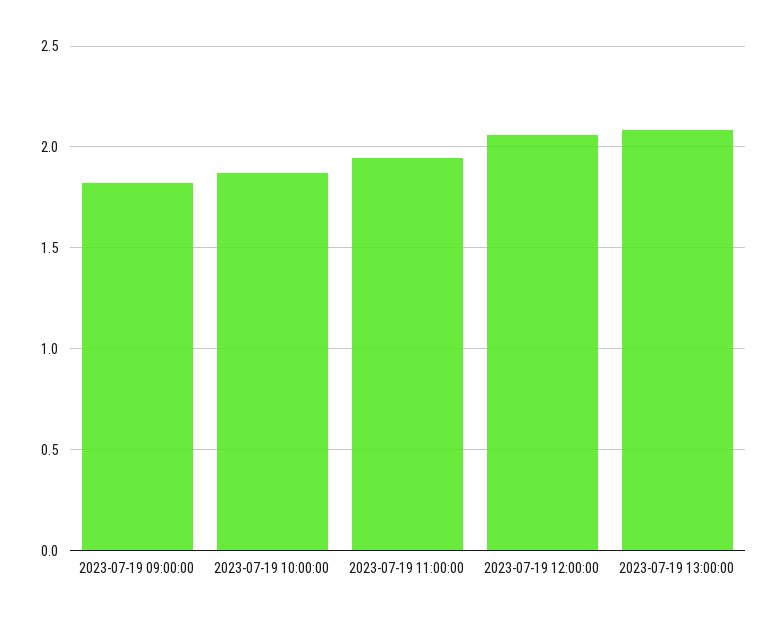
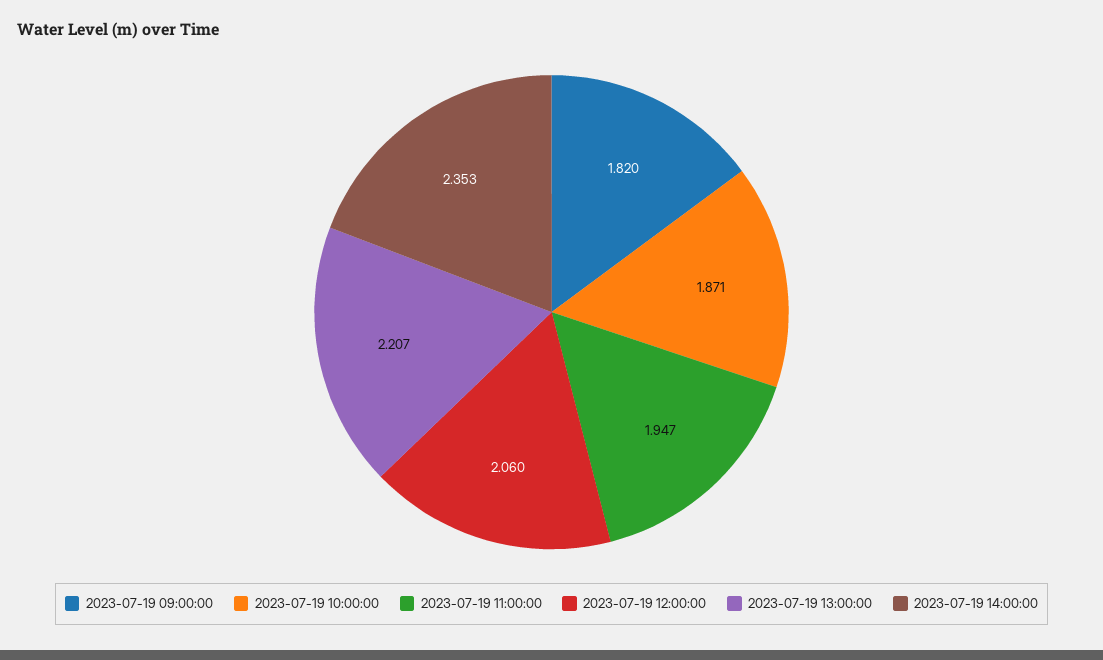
2023-07-19 13:00:00: 2.1 -> 2.207
2023-07-19 14:00:00: none -> 2.353

